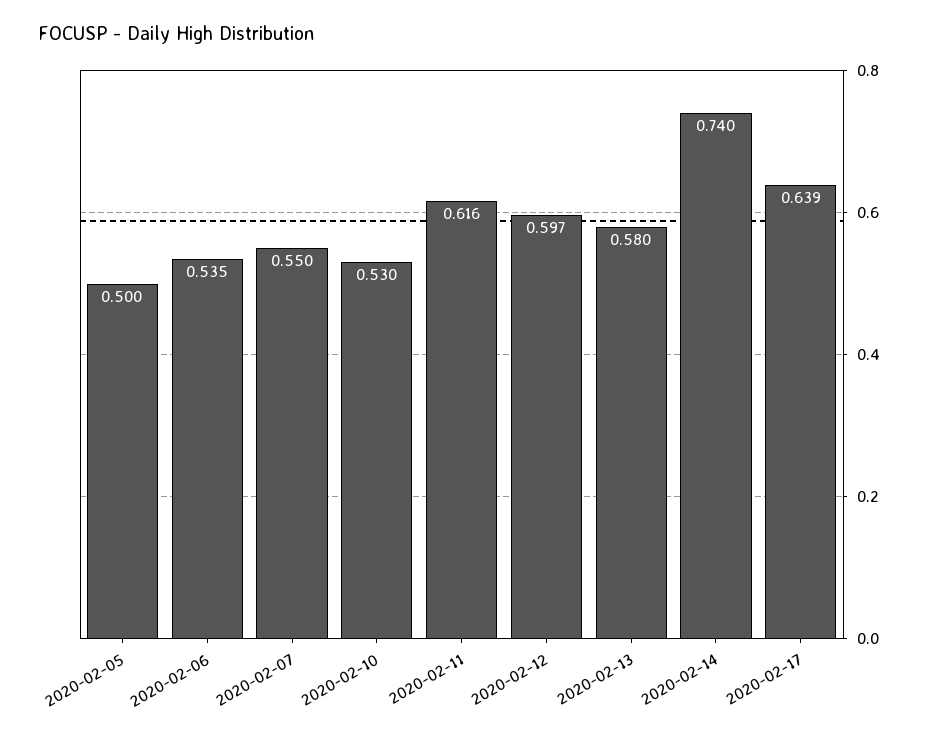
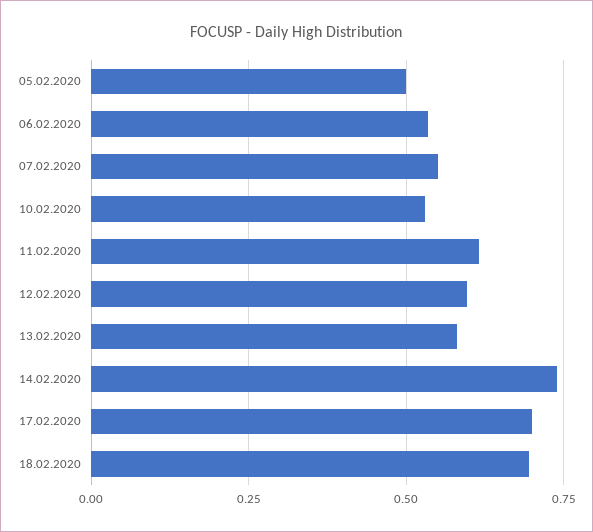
2020-02-17: 0.639 -> 0.7
18.02.2020: none -> 0.7

